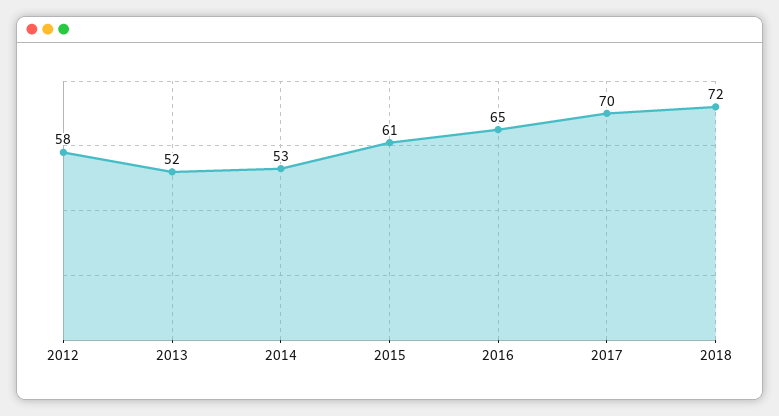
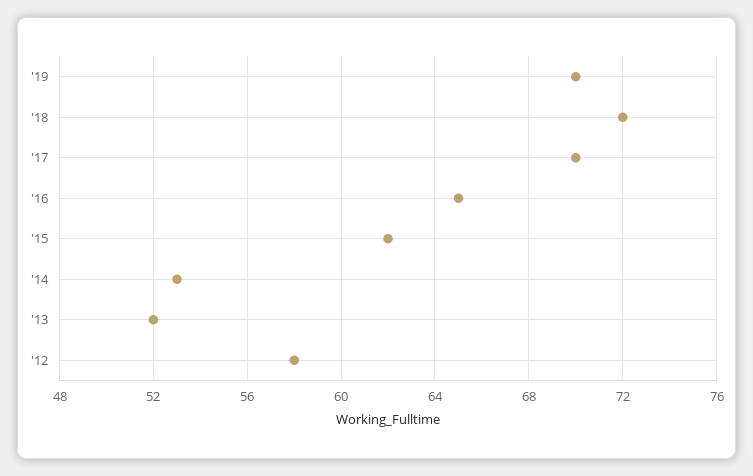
2015: 61 -> 62
'19: none -> 70

